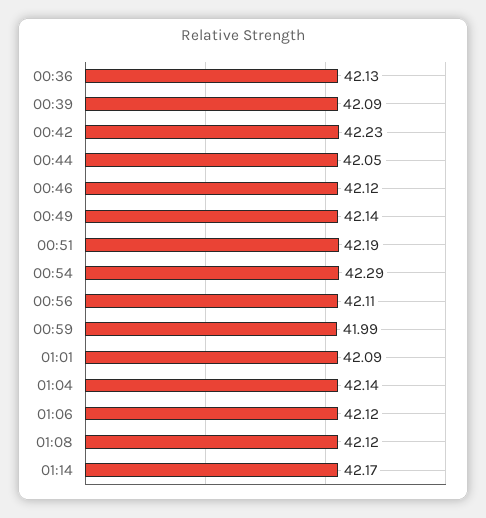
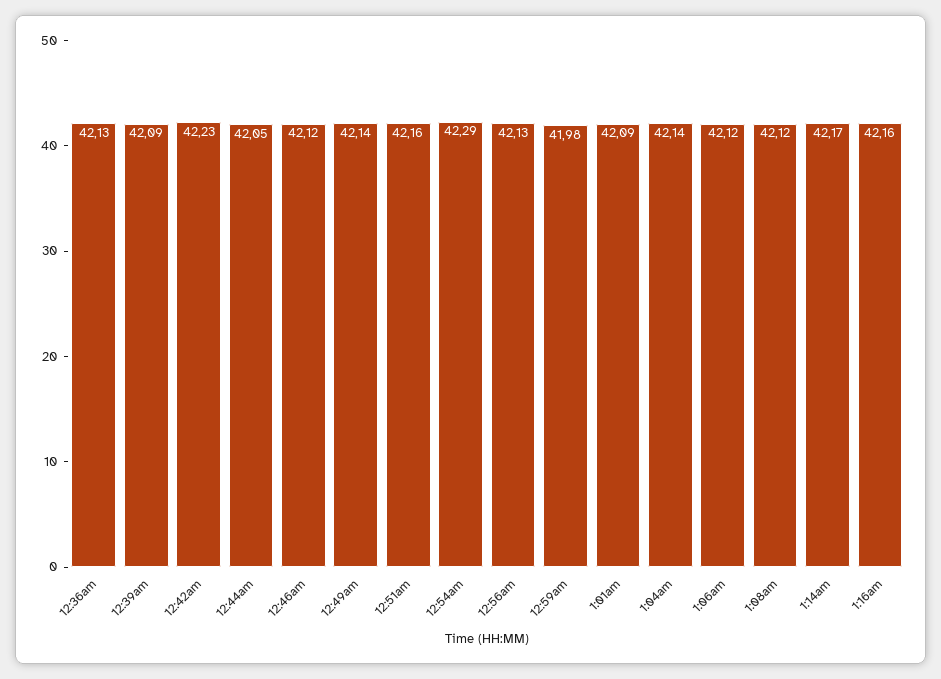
00:51: 42.19 -> 42.16
00:56: 42.11 -> 42.13
00:59: 41.99 -> 41.98
1:16am: none -> 42.16

